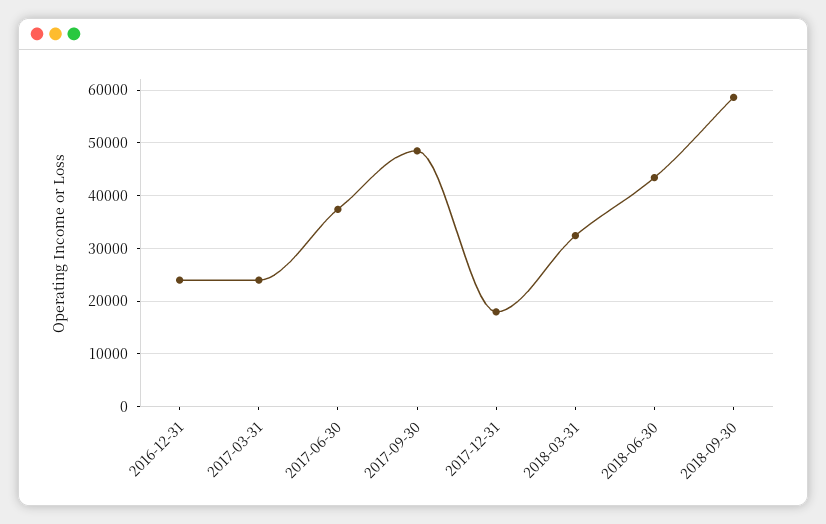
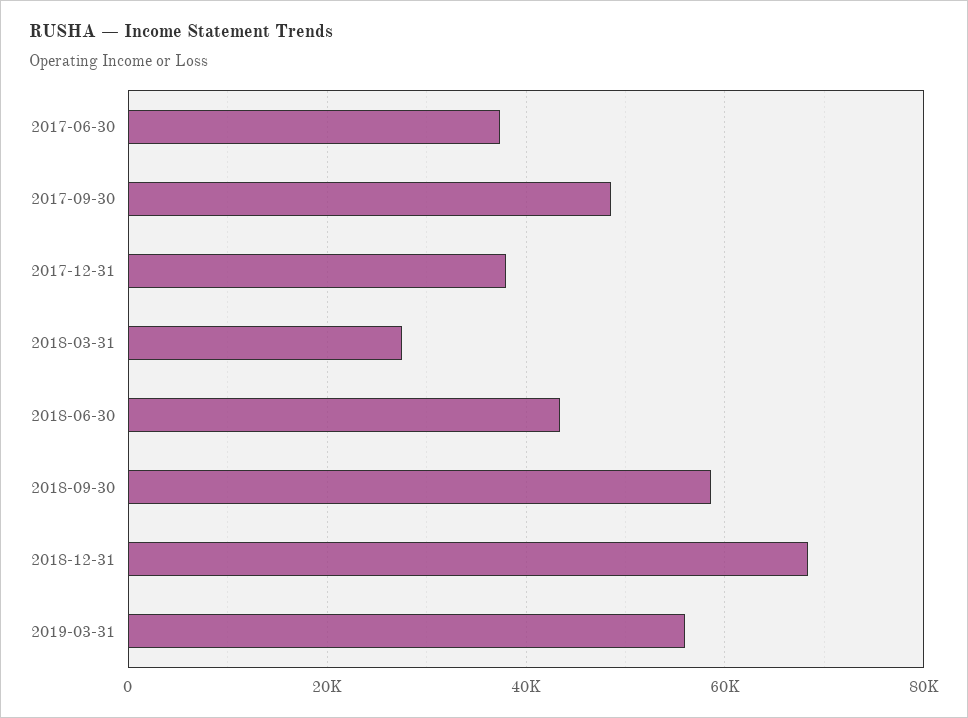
2016-12-31: 24000 -> none
2017-03-31: 24000 -> none
2017-12-31: 18000 -> 38000
2018-03-31: 32000 -> 28000
2018-12-31: none -> 68000
2019-03-31: none -> 56000

